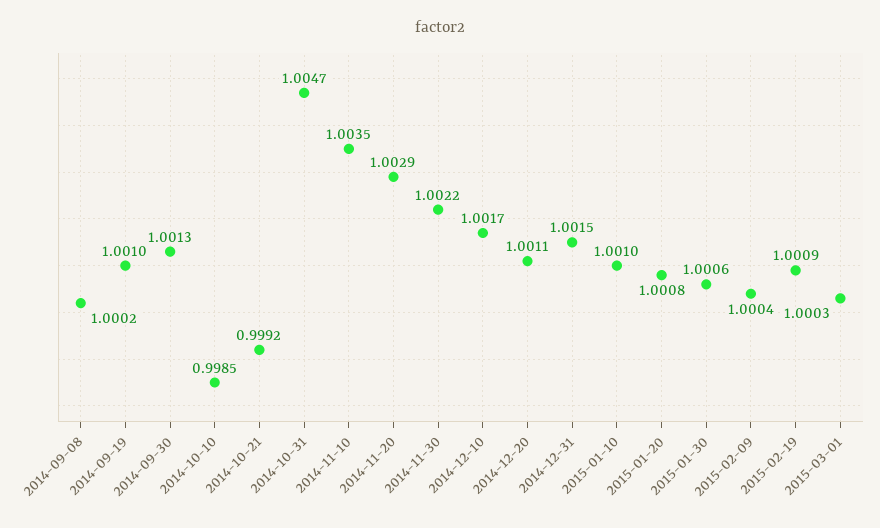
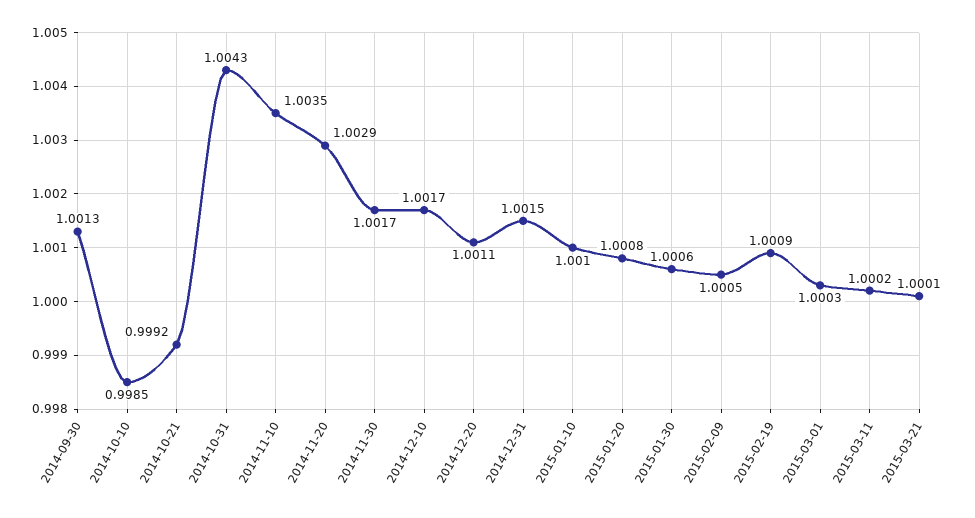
2014-09-08: 1.0002 -> none
2014-09-19: 1.001 -> none
2014-10-31: 1.0047 -> 1.0043
2014-11-30: 1.0022 -> 1.0017
2015-02-09: 1.0004 -> 1.0005
2015-03-11: none -> 1.0002
2015-03-21: none -> 1.0001

